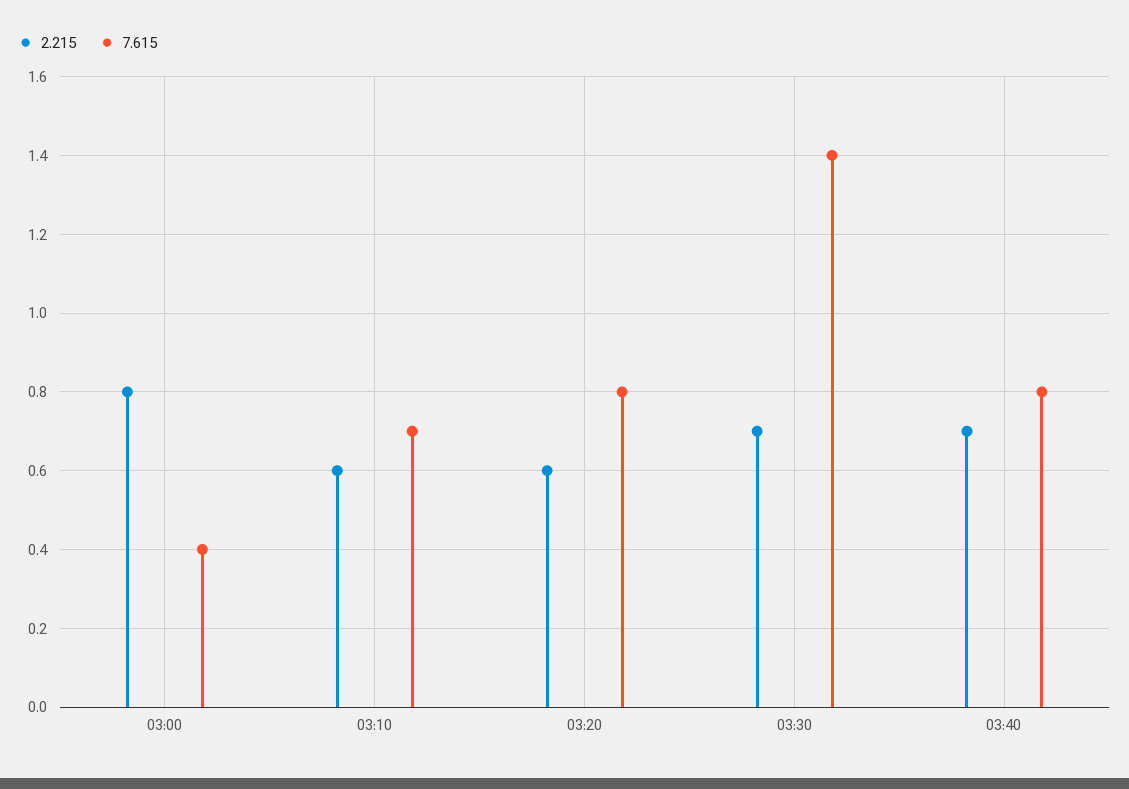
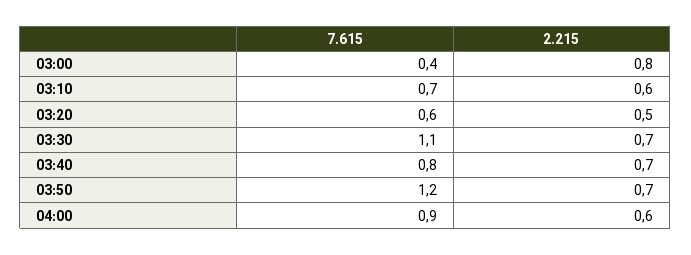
2.215, 03:20: 0.6 -> 0.5
7.615, 03:20: 0.8 -> 0.6
7.615, 03:30: 1.4 -> 1.1
7.615, 03:50: none -> 1.2
2.215, 03:50: none -> 0.7
7.615, 04:00: none -> 0.9
2.215, 04:00: none -> 0.6

